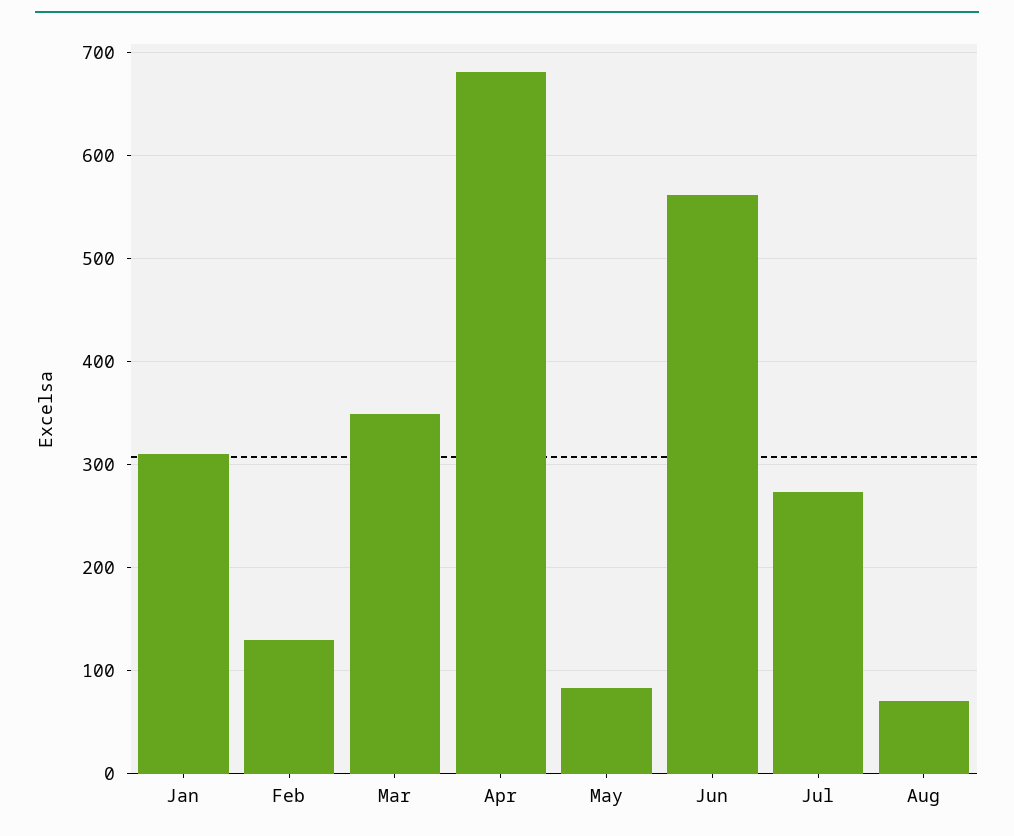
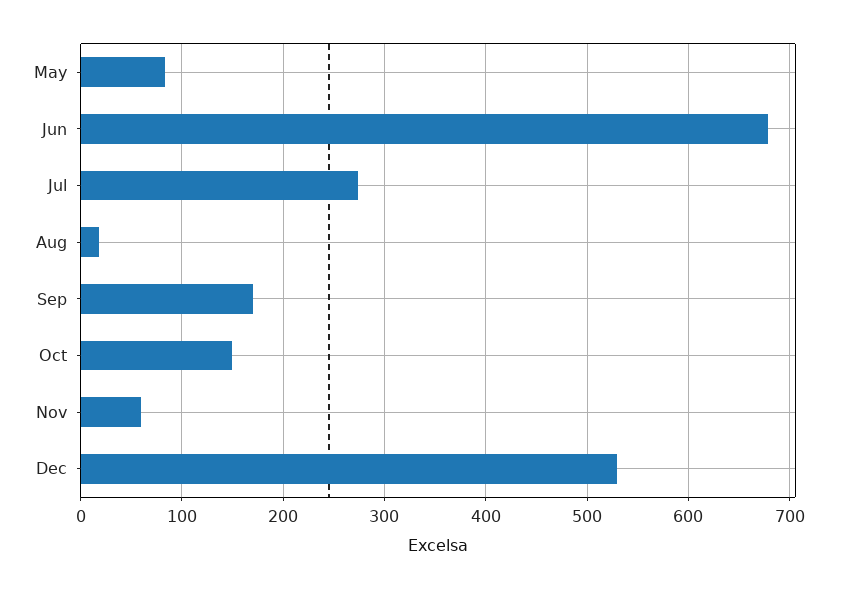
Jan: 310 -> none
Feb: 130 -> none
Mar: 350 -> none
Apr: 680 -> none
Jun: 560 -> 680
Aug: 70 -> 20
Sep: none -> 170
Oct: none -> 150
Nov: none -> 60
Dec: none -> 530

